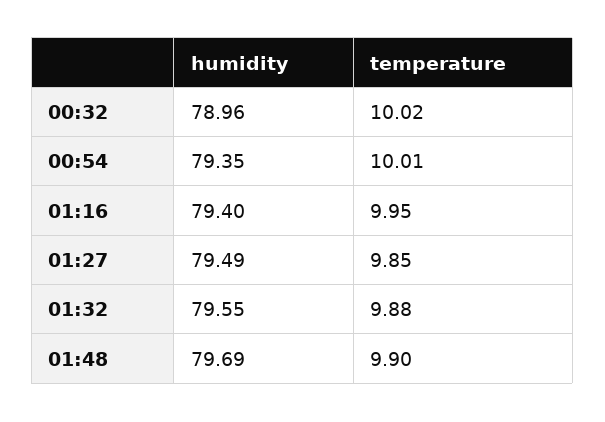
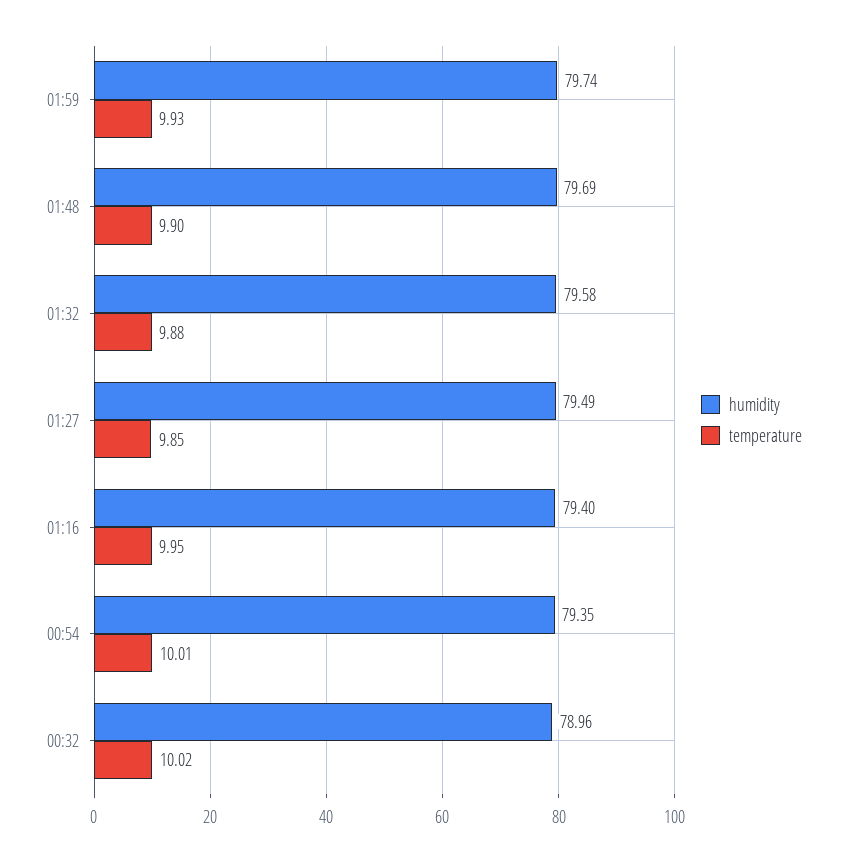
humidity, 01:32: 79.55 -> 79.58
humidity, 01:59: none -> 79.74
temperature, 01:59: none -> 9.93

